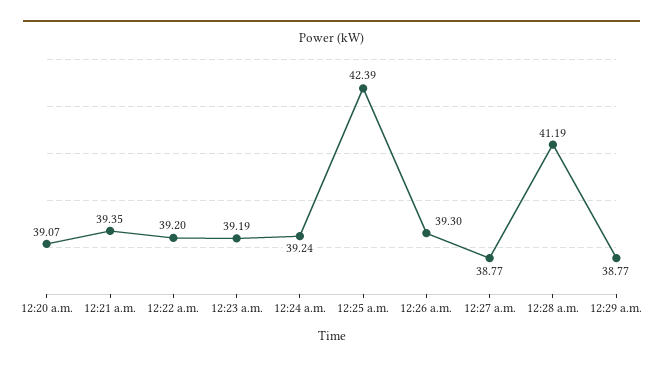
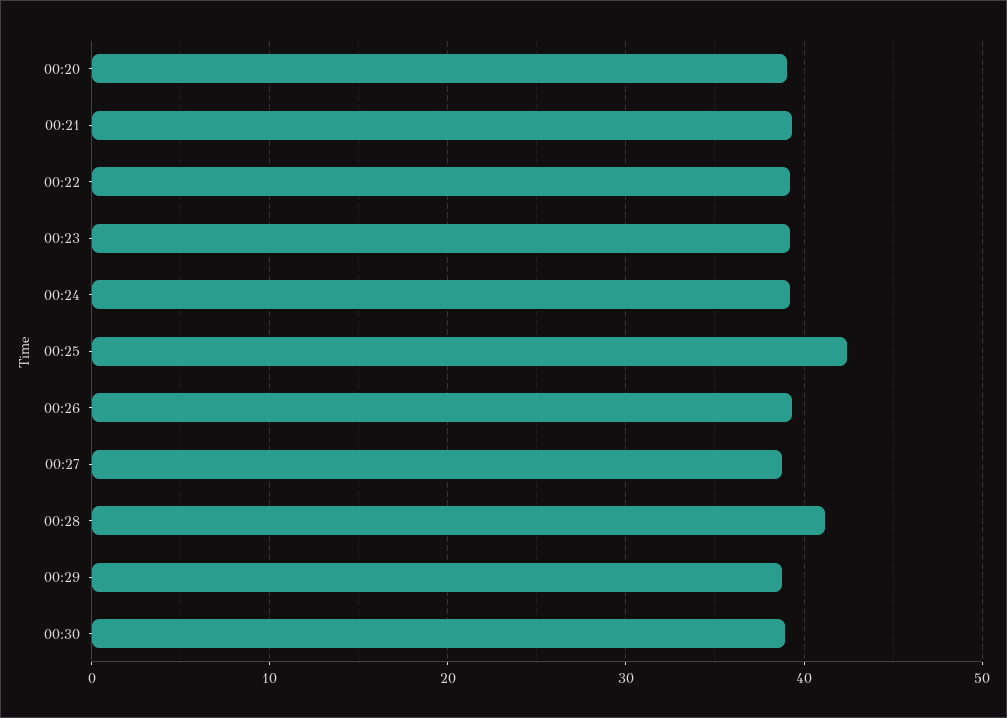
00:30: none -> 39

